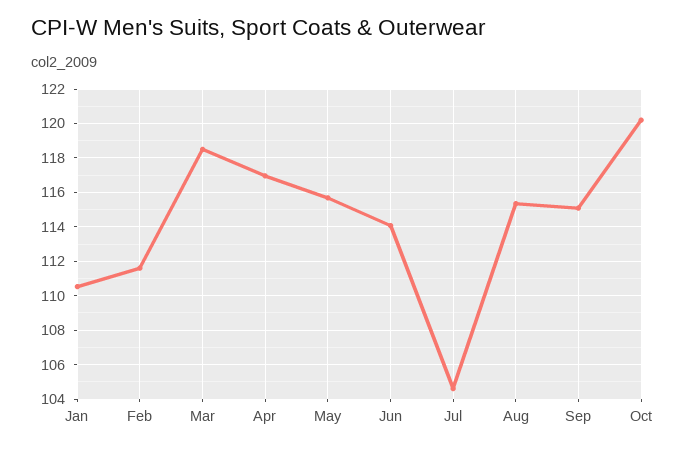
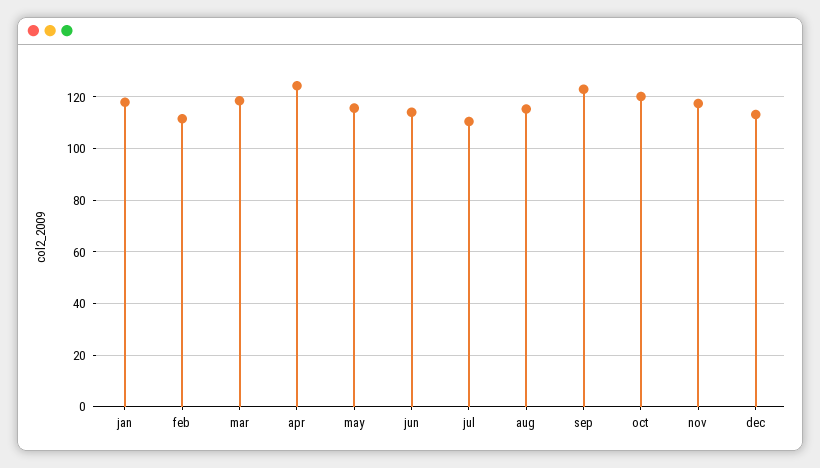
Jan: 110.5 -> 117.5
Apr: 117 -> 125
Jul: 104.5 -> 110
Sep: 115 -> 122.5
nov: none -> 117.5
dec: none -> 112.5

